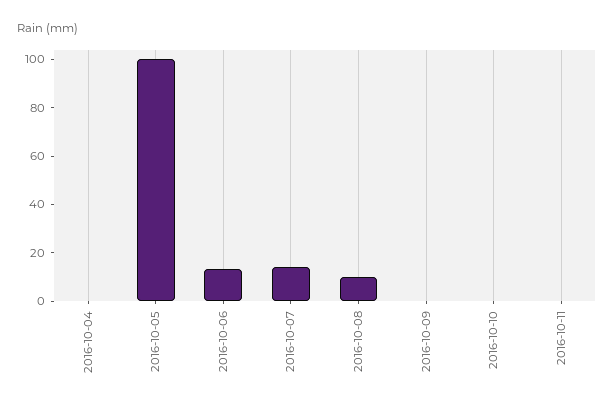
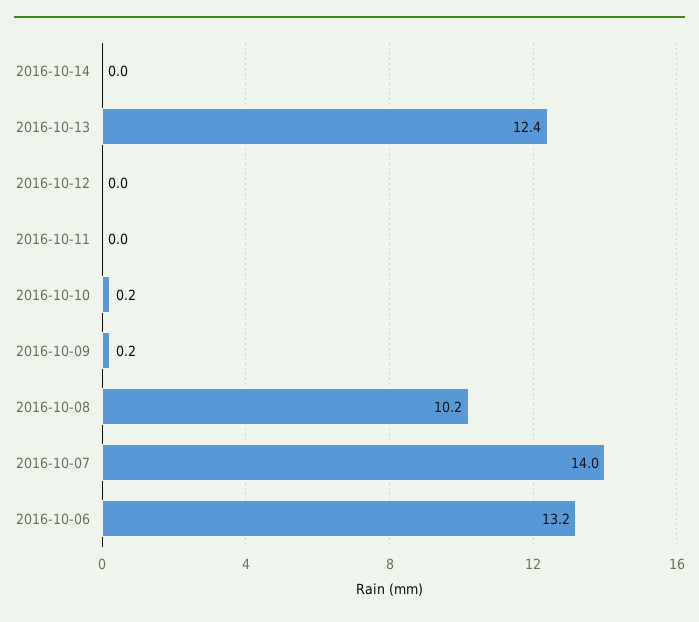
2016-10-04: 0 -> none
2016-10-05: 100 -> none
2016-10-14: none -> 0
2016-10-13: none -> 12.4
2016-10-12: none -> 0

